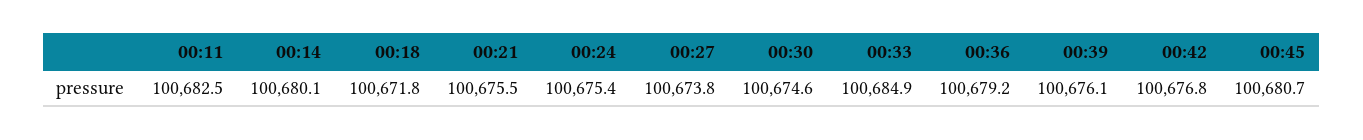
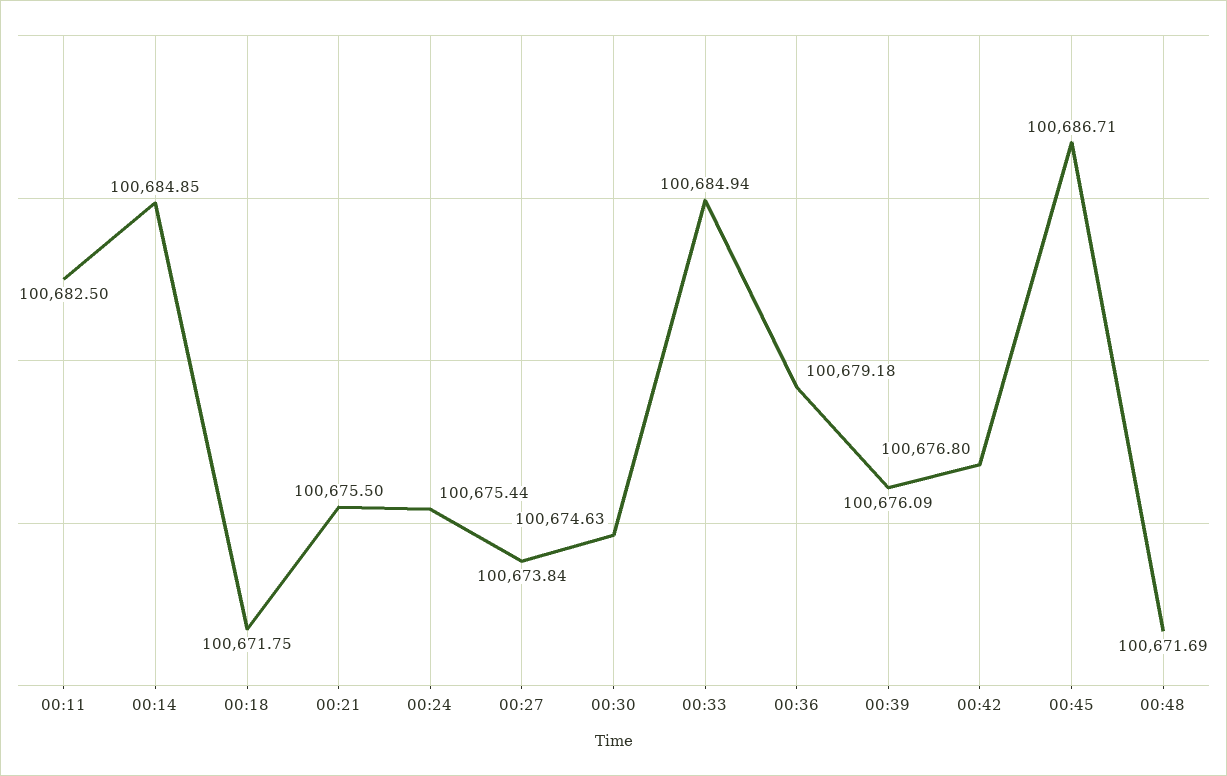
00:14: 100680.1 -> 100684.85
00:45: 100680.7 -> 100686.71
00:48: none -> 100671.69

